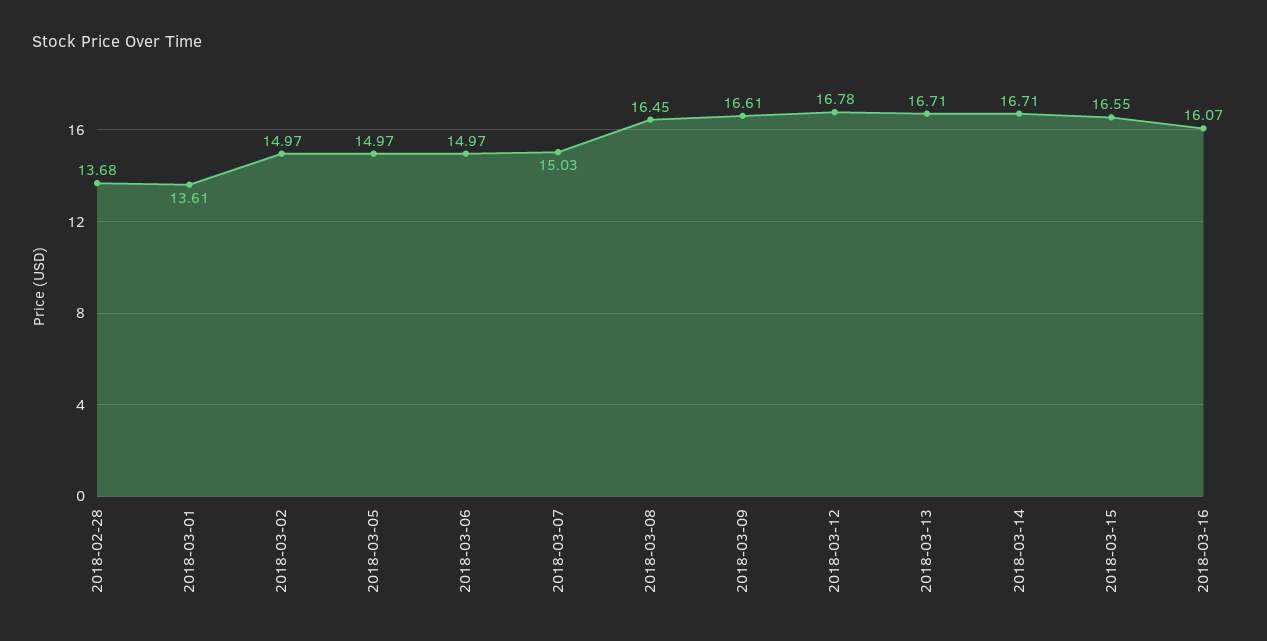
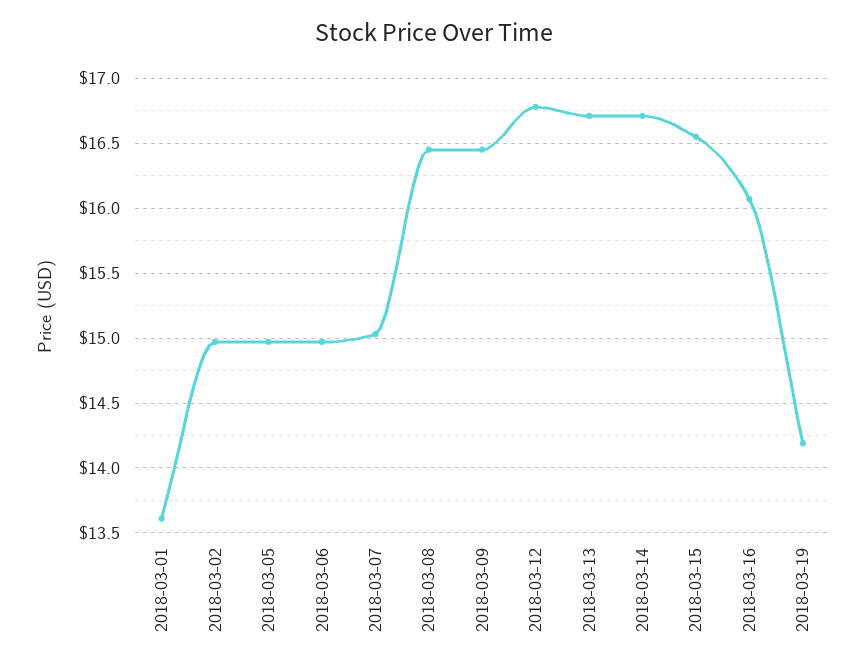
2018-02-28: 13.68 -> none
2018-03-09: 16.61 -> 16.45
2018-03-19: none -> 14.2

